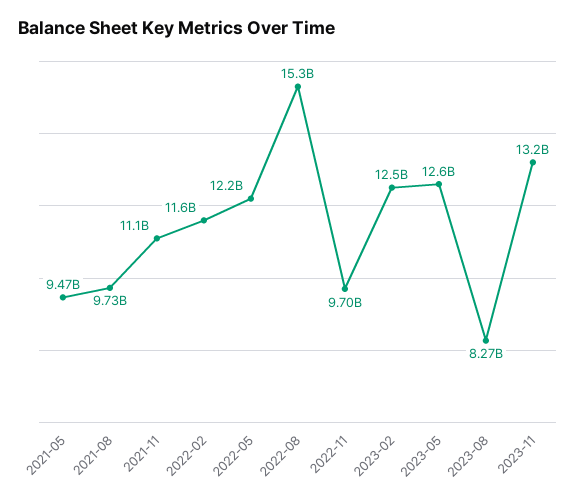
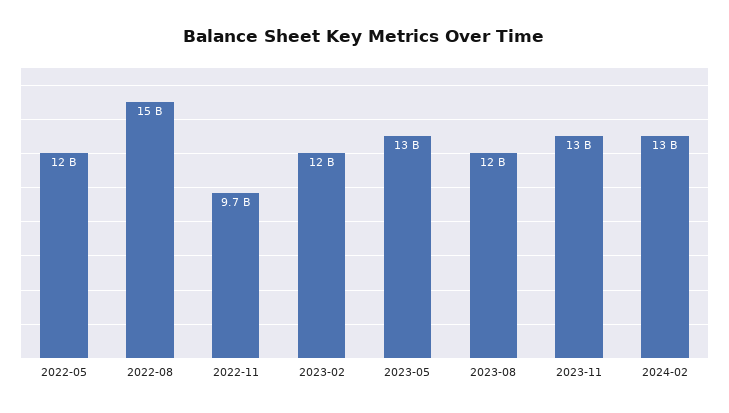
2021-05: 9470000000 -> none
2021-08: 9730000000 -> none
2021-11: 11100000000 -> none
2022-02: 11600000000 -> none
2023-08: 8270000000 -> 12000000000
2024-02: none -> 13000000000

